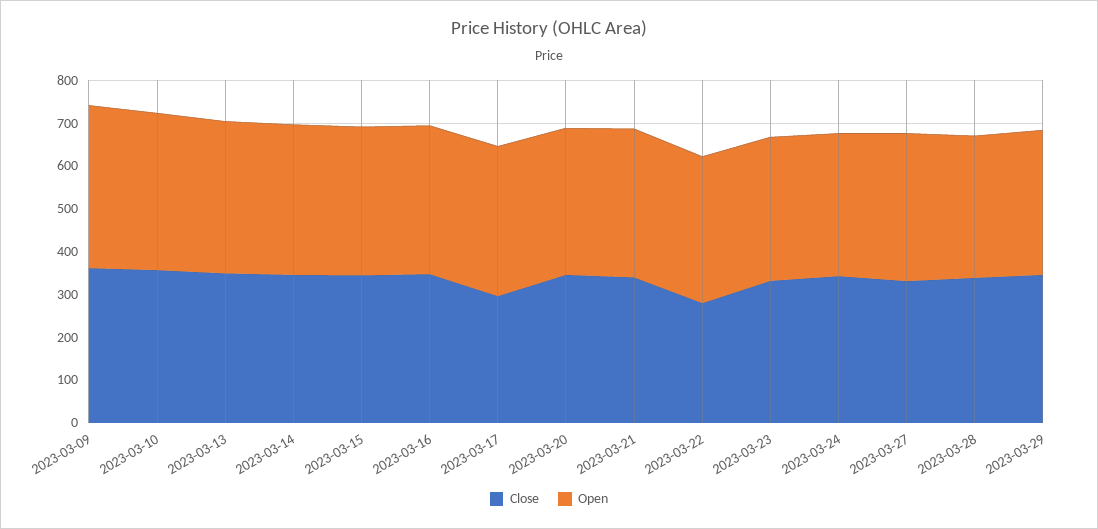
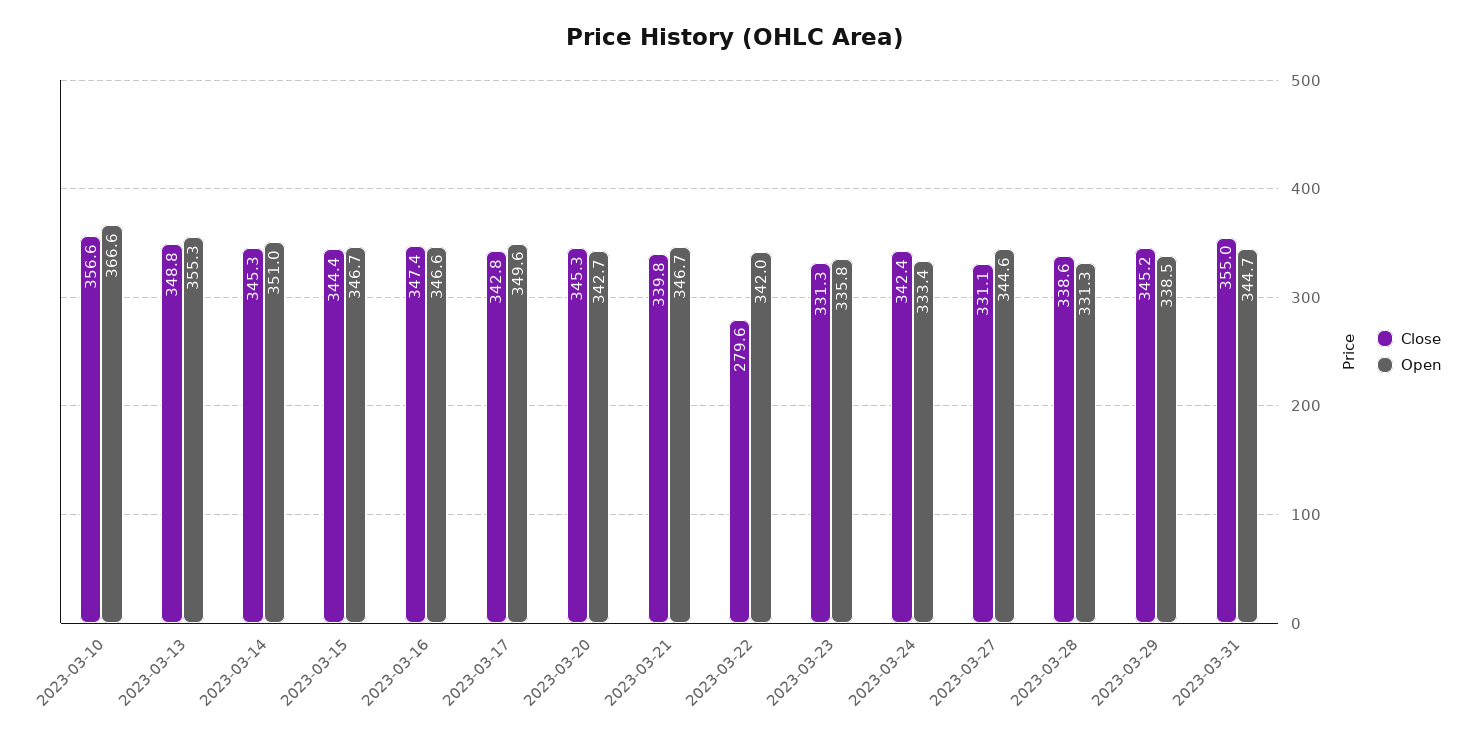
Close, 2023-03-09: 360 -> none
Open, 2023-03-09: 380 -> none
Close, 2023-03-17: 300 -> 342.8
Close, 2023-03-31: none -> 355
Open, 2023-03-31: none -> 344.7

